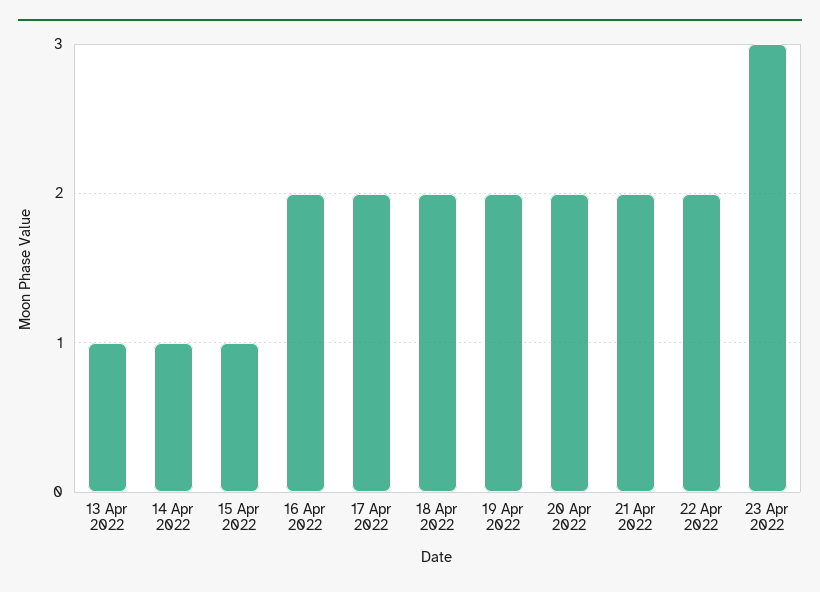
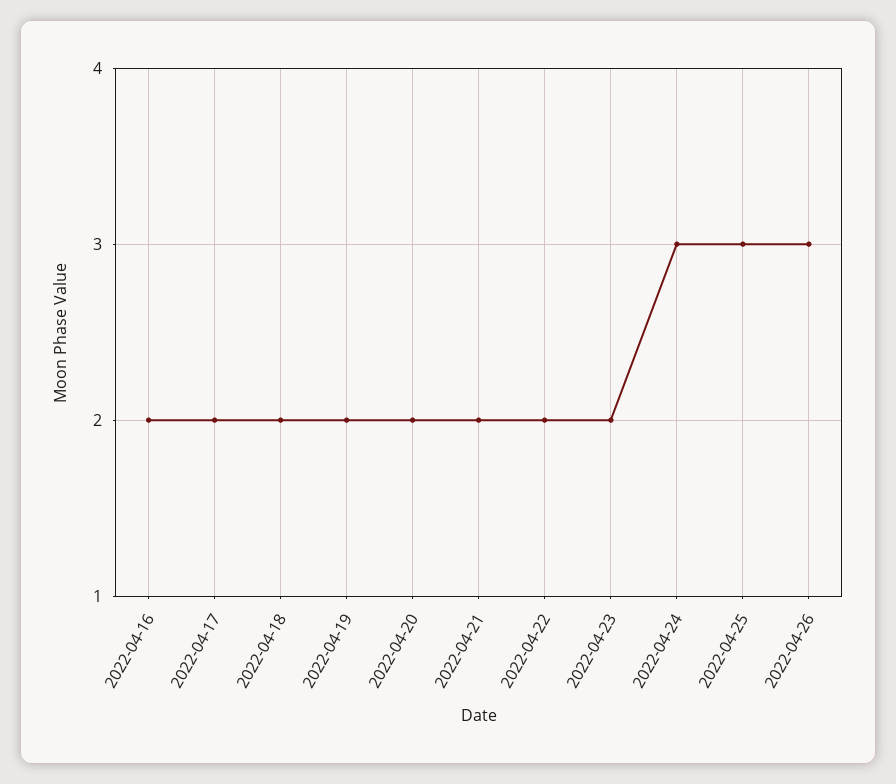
13 Apr 2022: 1 -> none
14 Apr 2022: 1 -> none
15 Apr 2022: 1 -> none
23 Apr 2022: 3 -> 2
2022-04-24: none -> 3
2022-04-25: none -> 3
2022-04-26: none -> 3

